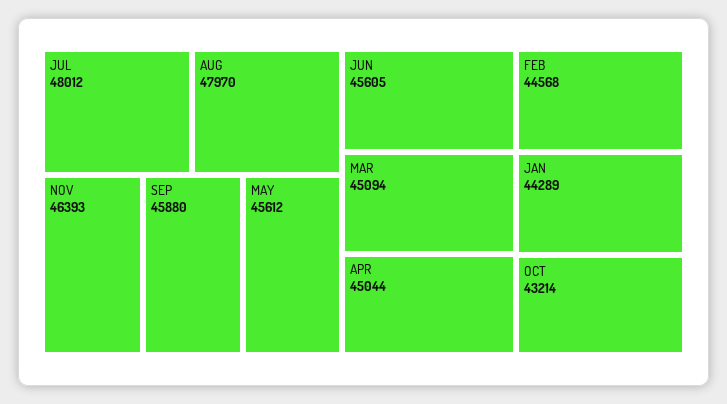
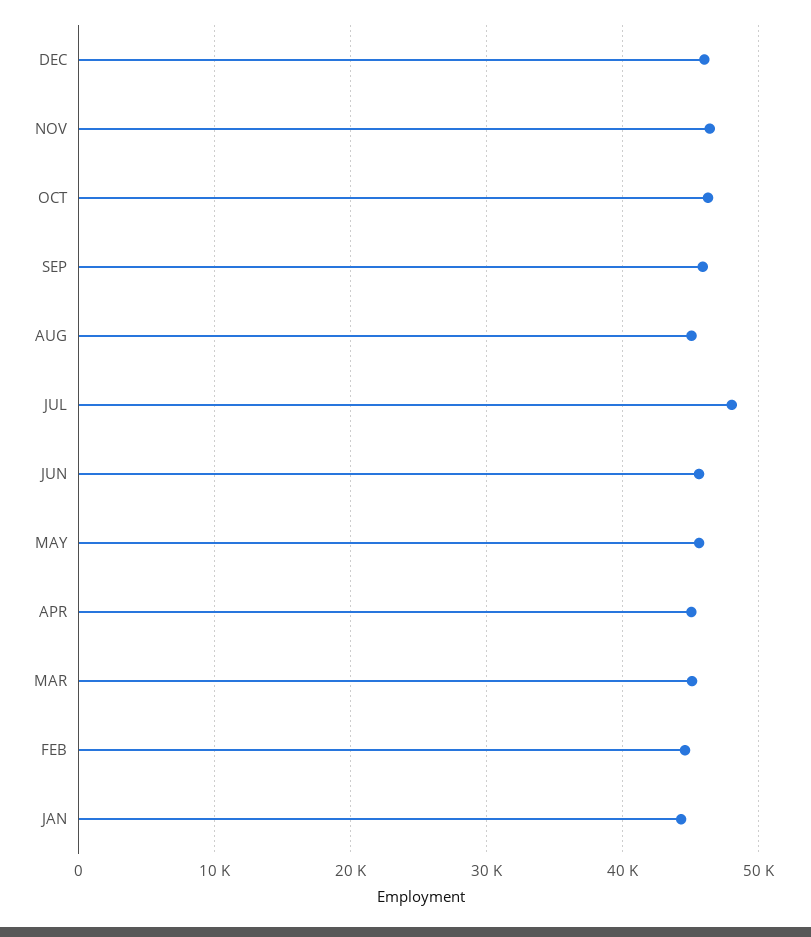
AUG: 47970 -> 45000
OCT: 43214 -> 46000
DEC: none -> 46000

